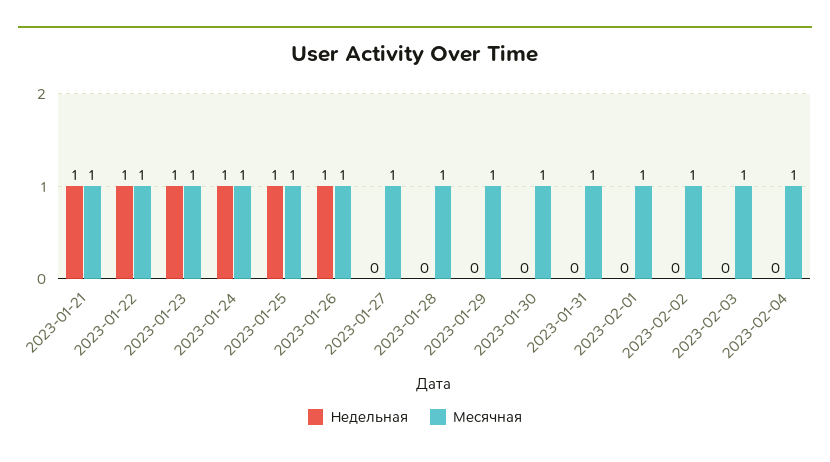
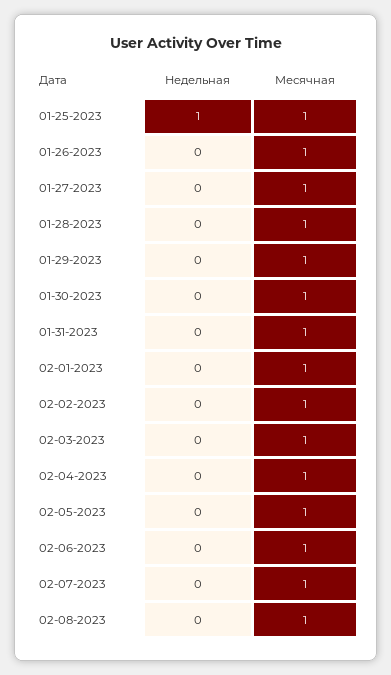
Недельная, 2023-01-21: 1 -> none
Месячная, 2023-01-21: 1 -> none
Недельная, 2023-01-22: 1 -> none
Месячная, 2023-01-22: 1 -> none
Недельная, 2023-01-23: 1 -> none
Месячная, 2023-01-23: 1 -> none
Недельная, 2023-01-24: 1 -> none
Месячная, 2023-01-24: 1 -> none
Недельная, 2023-01-26: 1 -> 0
Недельная, 02-05-2023: none -> 0
Месячная, 02-05-2023: none -> 1
Недельная, 02-06-2023: none -> 0
Месячная, 02-06-2023: none -> 1
Недельная, 02-07-2023: none -> 0
Месячная, 02-07-2023: none -> 1
Недельная, 02-08-2023: none -> 0
Месячная, 02-08-2023: none -> 1

